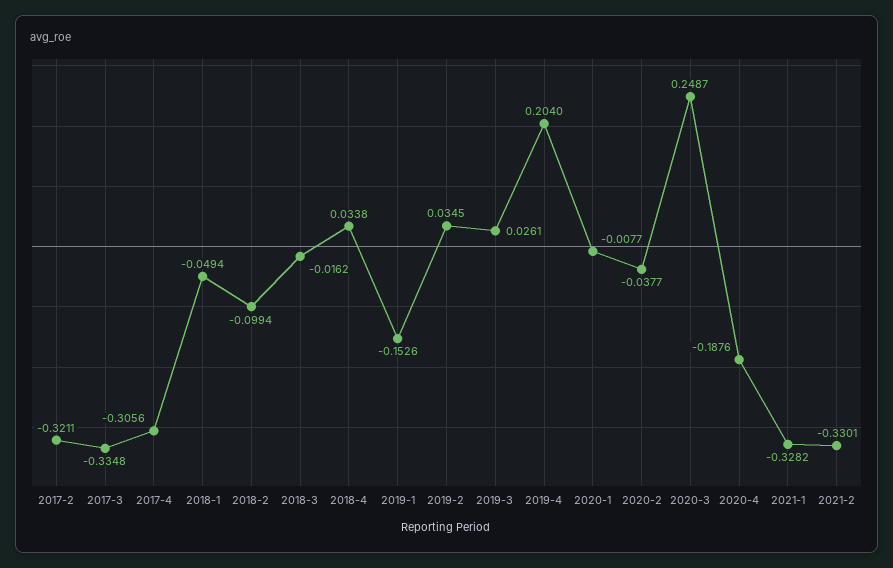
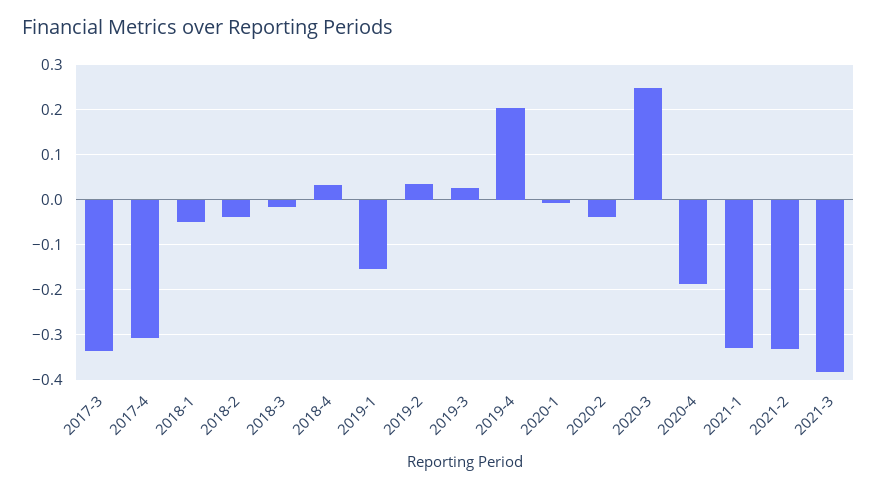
2017-2: -0.3211 -> none
2018-2: -0.0994 -> -0.04
2021-3: none -> -0.38

